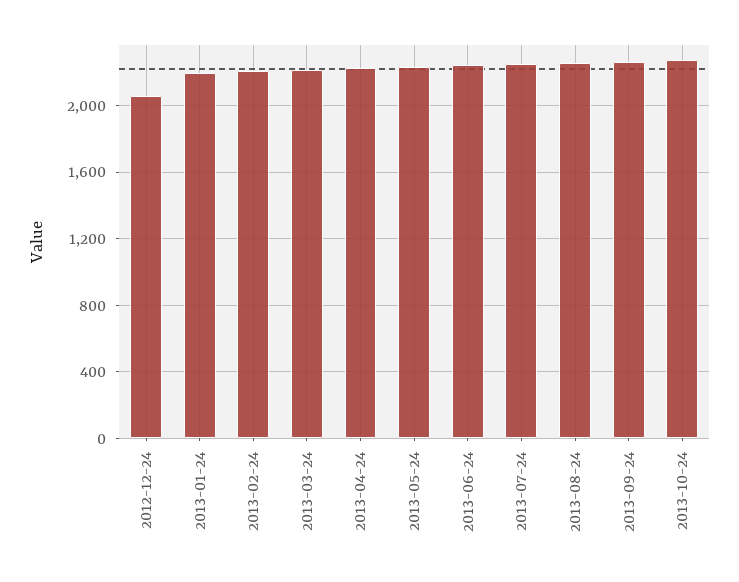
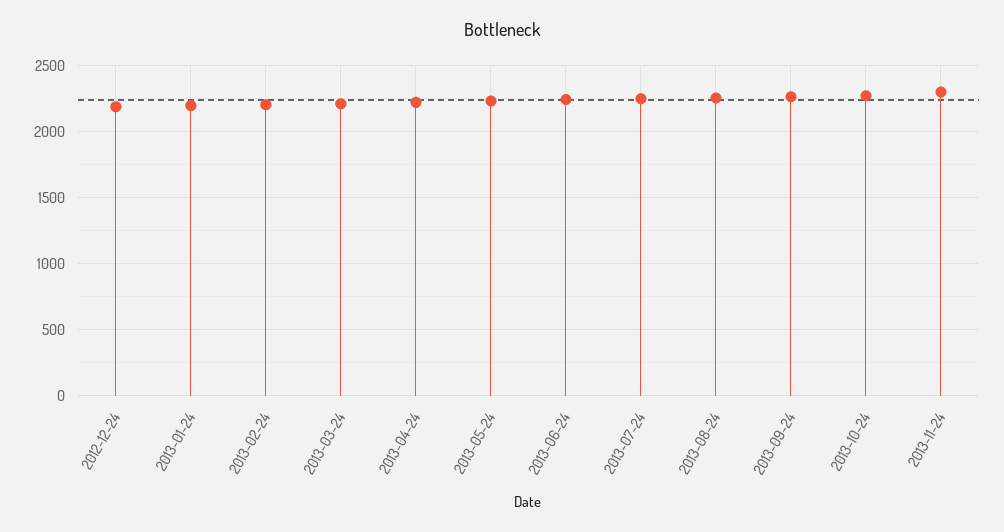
2012-12-24: 2050 -> 2200
2013-11-24: none -> 2300

